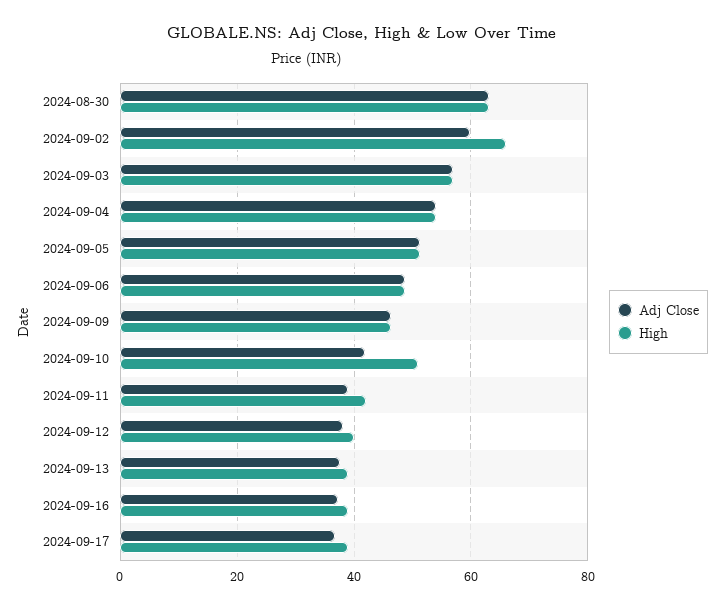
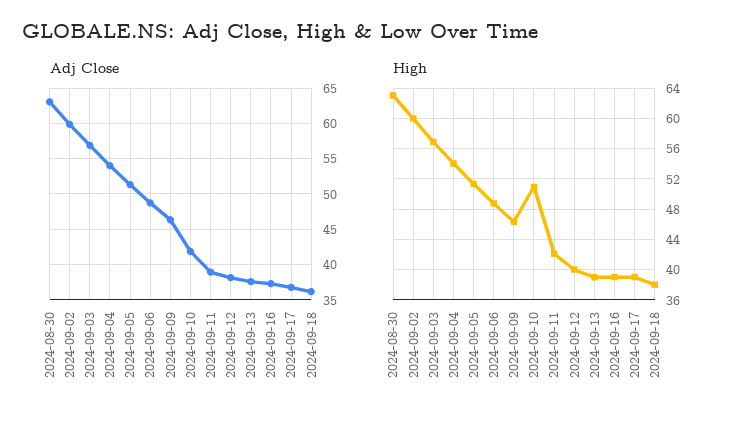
High, 2024-09-02: 66 -> 60
Adj Close, 2024-09-18: none -> 36
High, 2024-09-18: none -> 38

